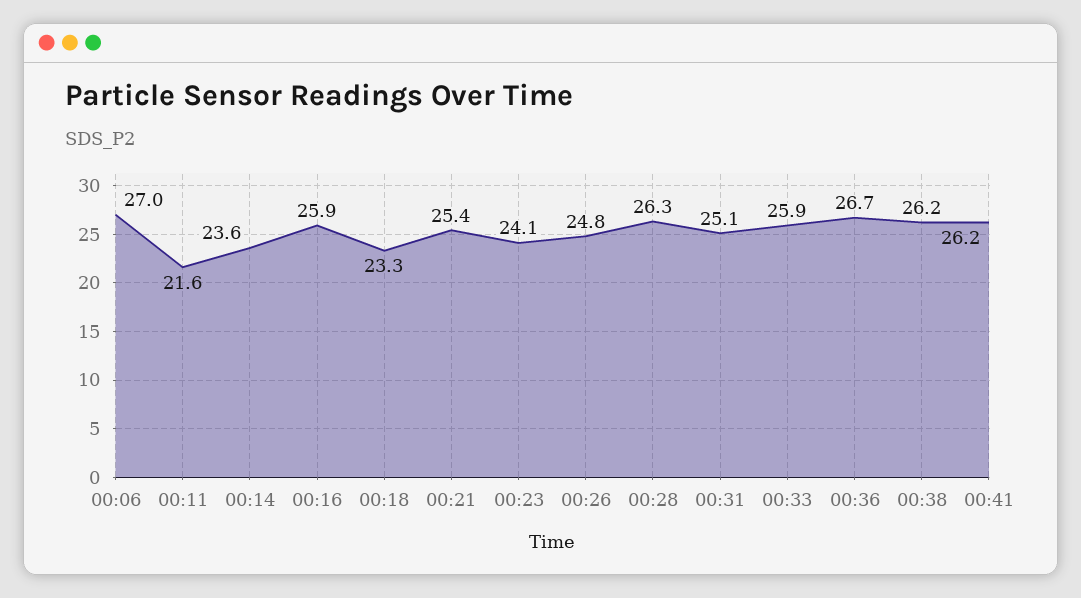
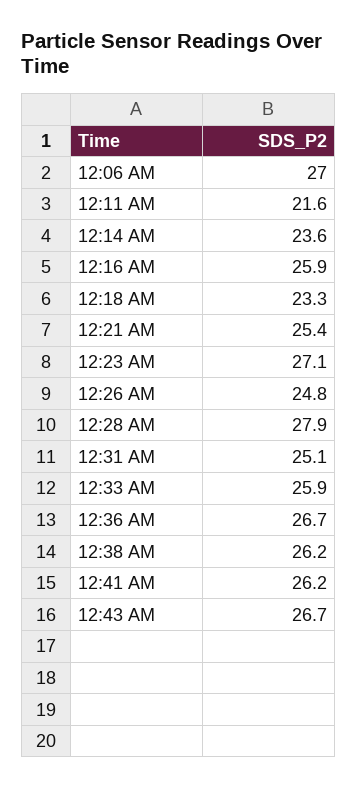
00:23: 24.1 -> 27.1
00:28: 26.3 -> 27.9
12:43 AM: none -> 26.7

